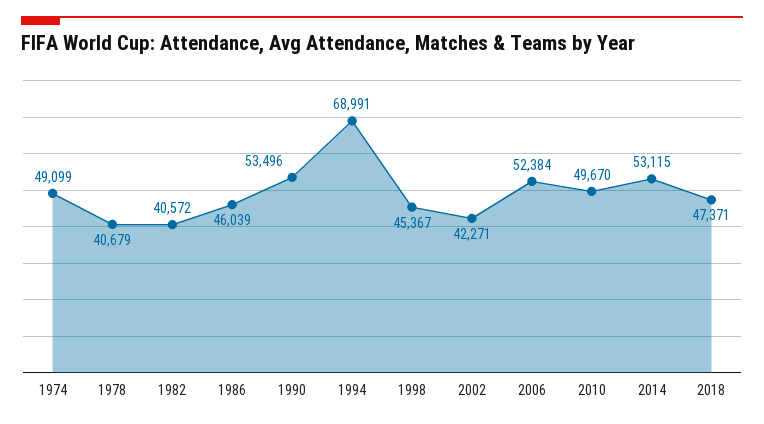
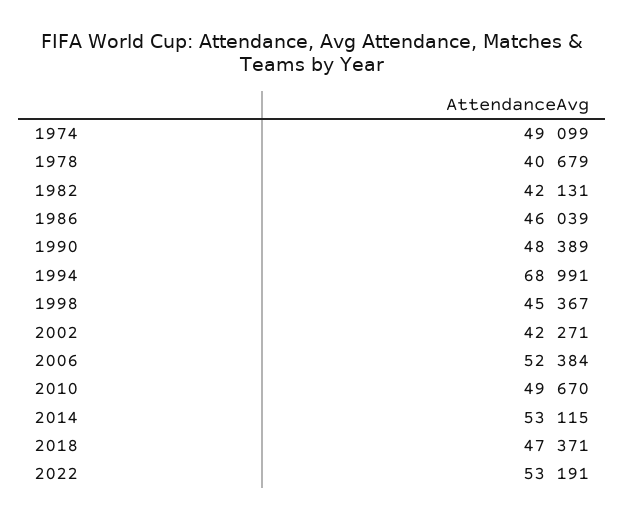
1982: 40572 -> 42131
1990: 53496 -> 48389
2022: none -> 53191

